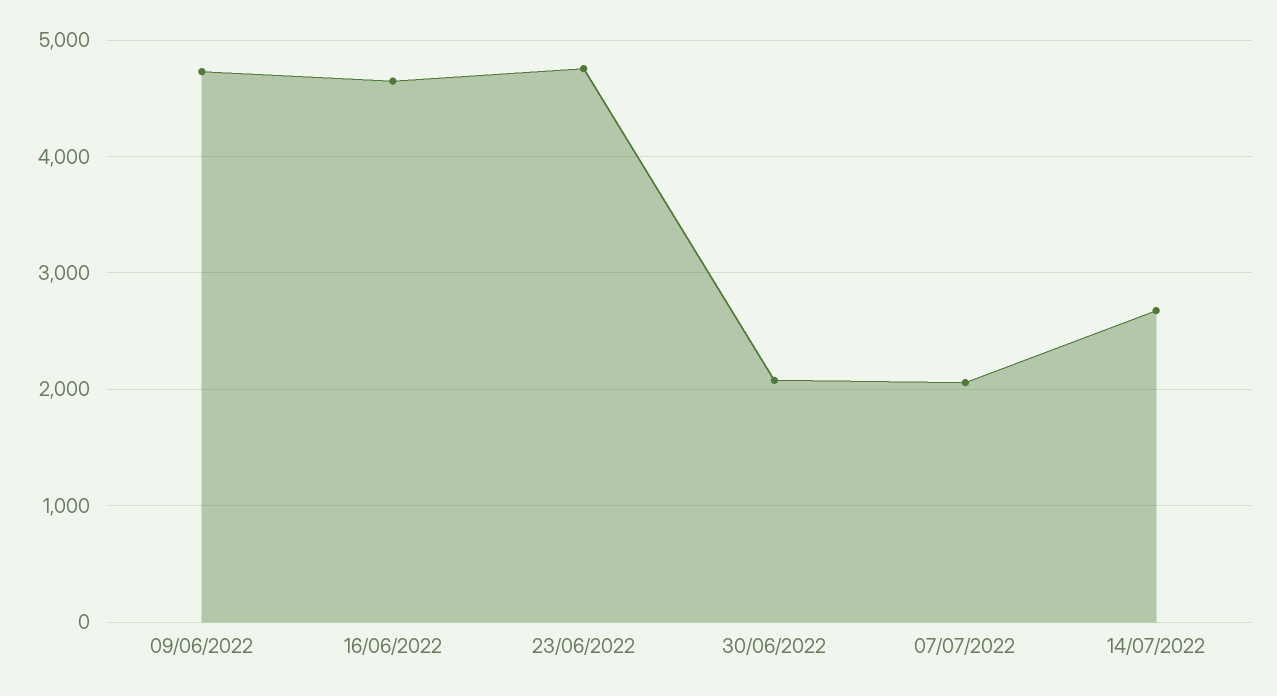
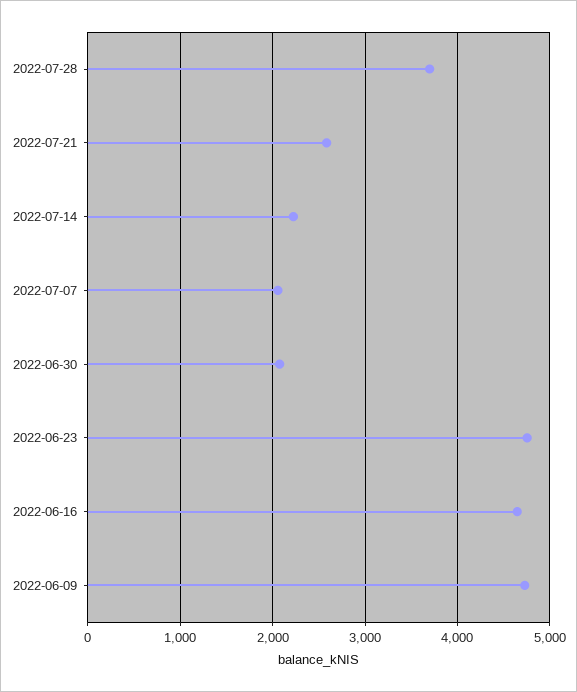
14/07/2022: 2700 -> 2200
2022-07-28: none -> 3700
2022-07-21: none -> 2600

